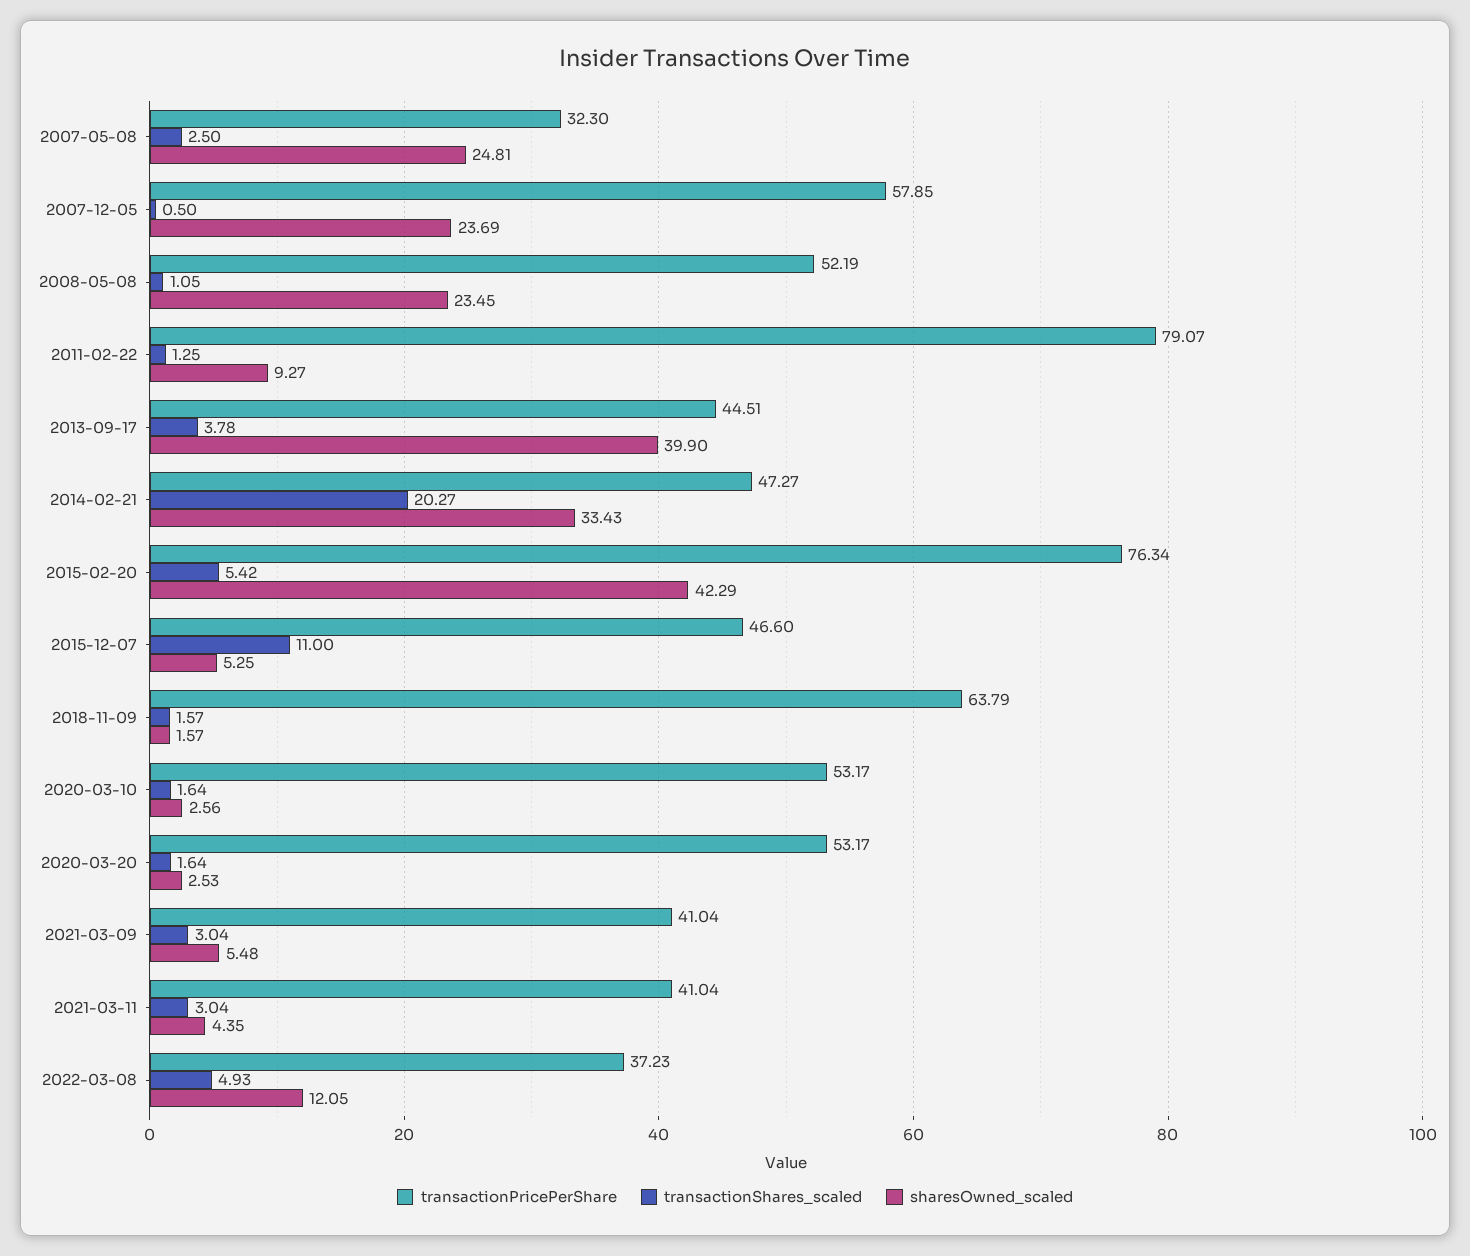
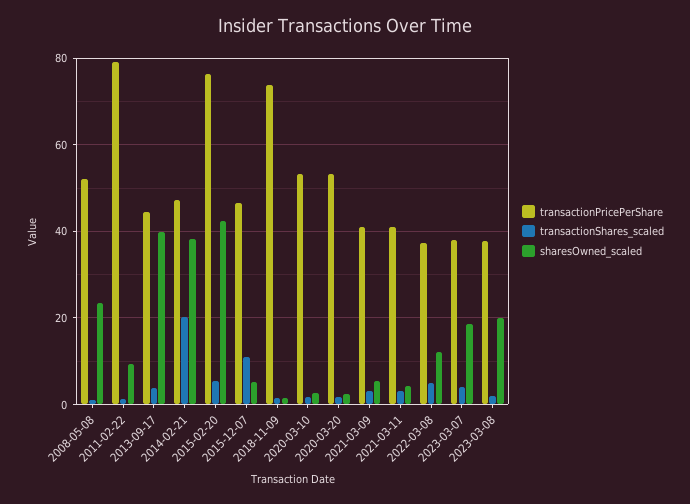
transactionPricePerShare, 2007-05-08: 32.3 -> none
transactionShares_scaled, 2007-05-08: 2.5 -> none
sharesOwned_scaled, 2007-05-08: 24.81 -> none
transactionPricePerShare, 2007-12-05: 57.85 -> none
transactionShares_scaled, 2007-12-05: 0.5 -> none
sharesOwned_scaled, 2007-12-05: 23.69 -> none
sharesOwned_scaled, 2014-02-21: 33.43 -> 38
transactionPricePerShare, 2018-11-09: 63.79 -> 74
transactionPricePerShare, 2023-03-07: none -> 38
transactionShares_scaled, 2023-03-07: none -> 4
sharesOwned_scaled, 2023-03-07: none -> 18
transactionPricePerShare, 2023-03-08: none -> 38
transactionShares_scaled, 2023-03-08: none -> 2
sharesOwned_scaled, 2023-03-08: none -> 20

